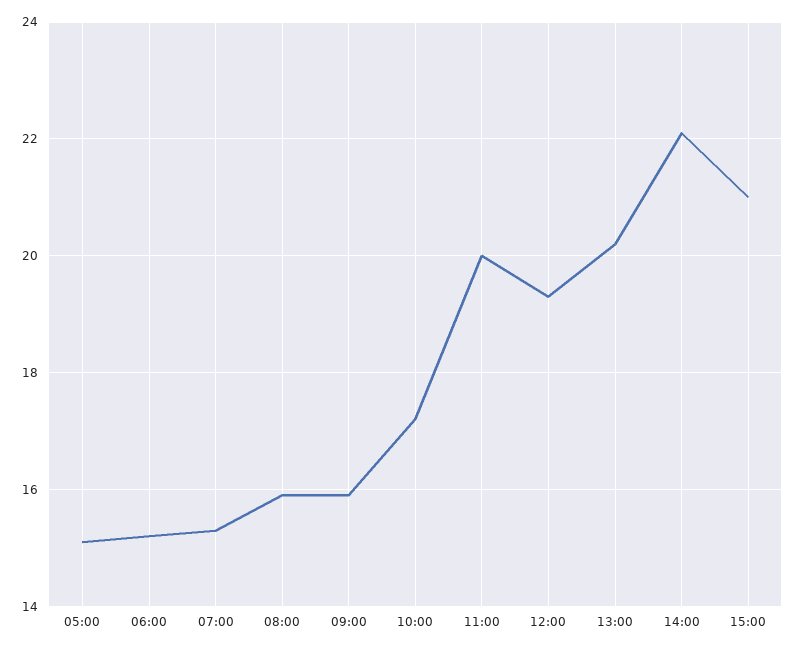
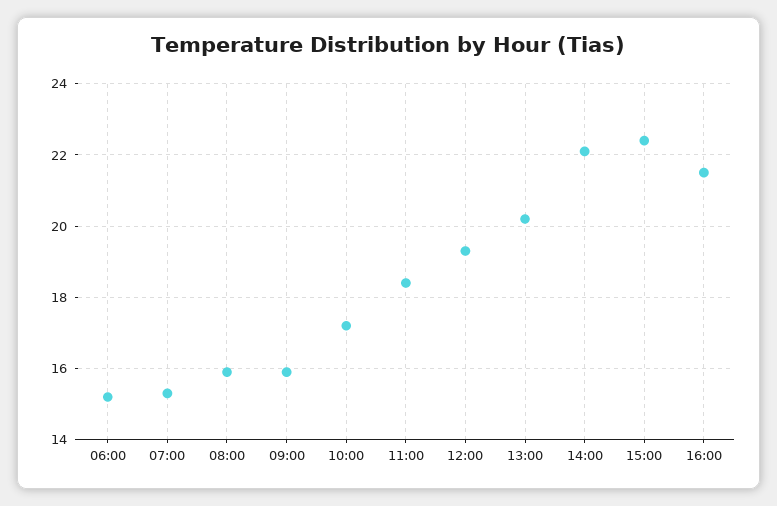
05:00: 15 -> none
11:00: 20 -> 18.5
15:00: 21 -> 22.5
16:00: none -> 21.5

